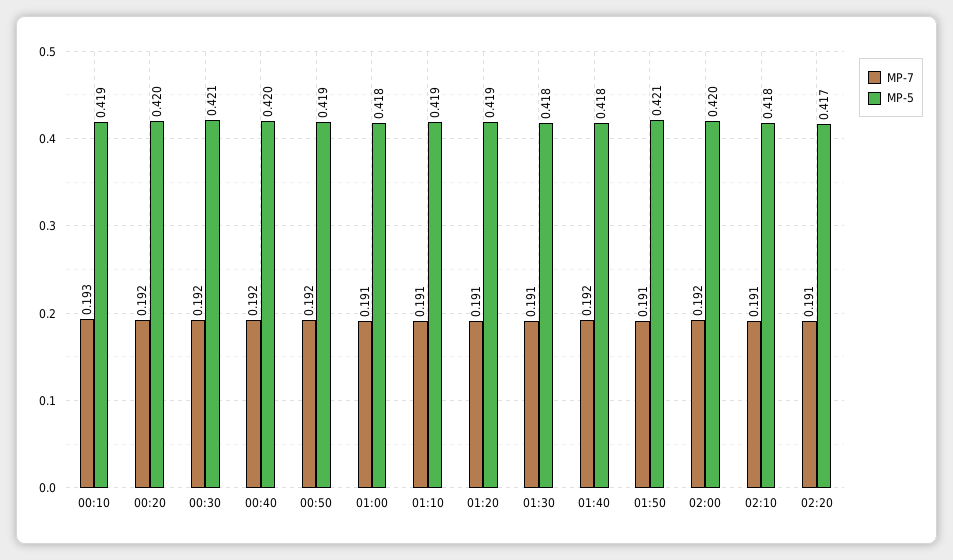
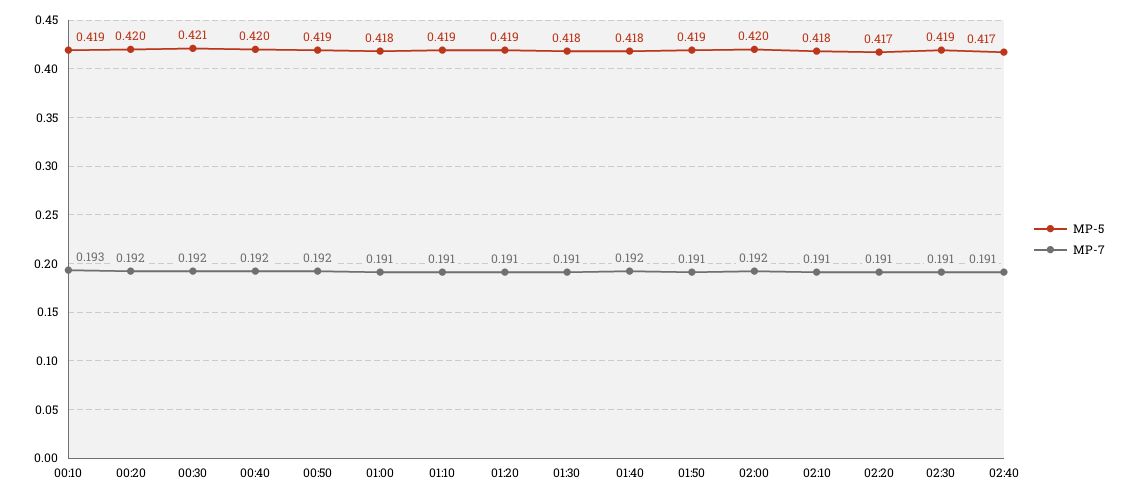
MP-5, 01:50: 0.421 -> 0.419
MP-5, 02:30: none -> 0.419
MP-7, 02:30: none -> 0.191
MP-5, 02:40: none -> 0.417
MP-7, 02:40: none -> 0.191

